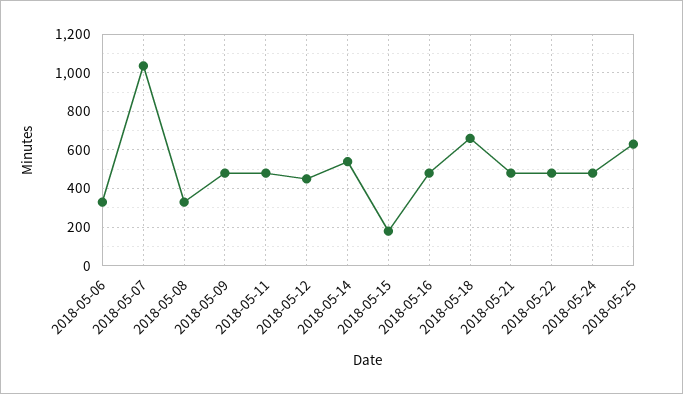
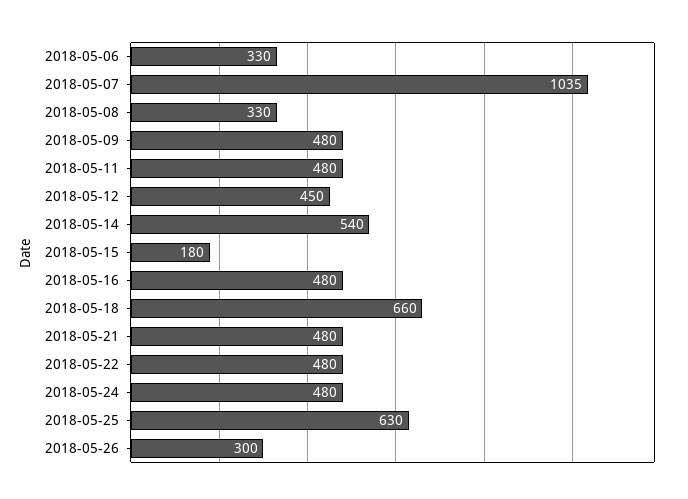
2018-05-26: none -> 300

